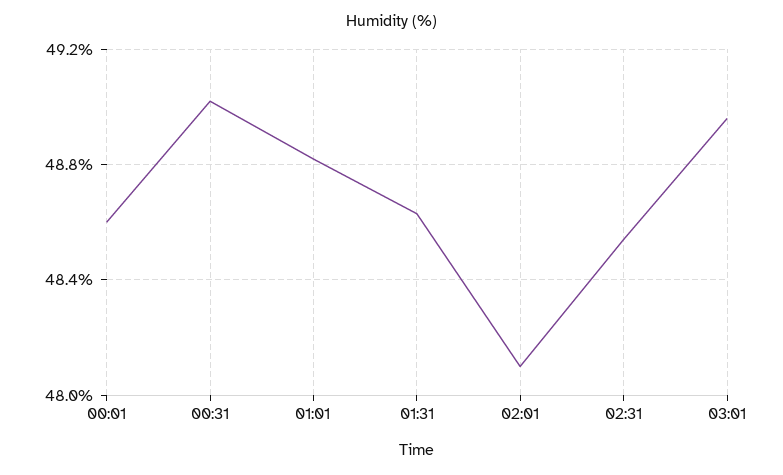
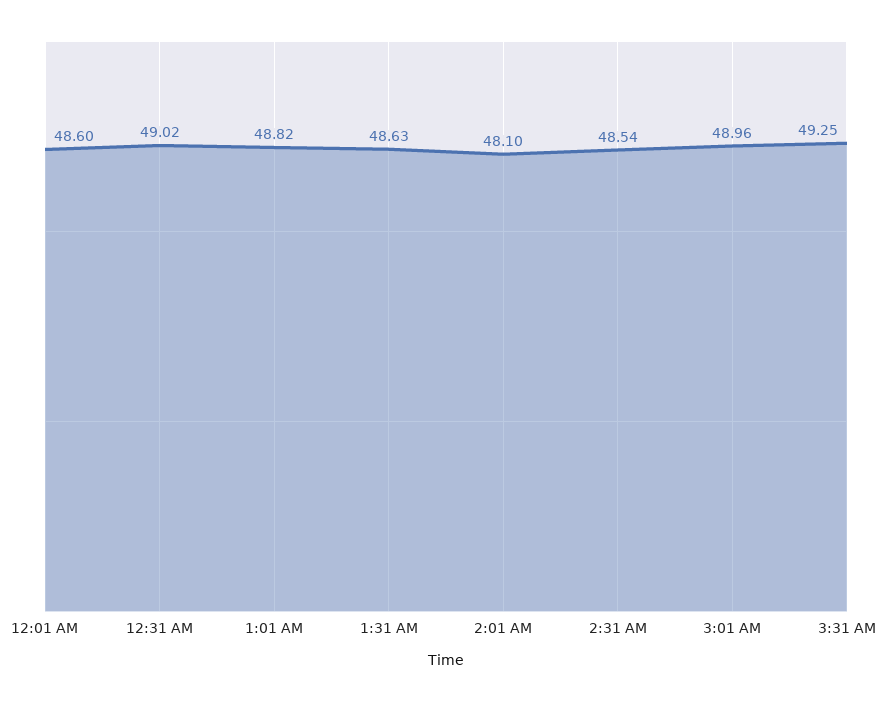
3:31 AM: none -> 49.25

